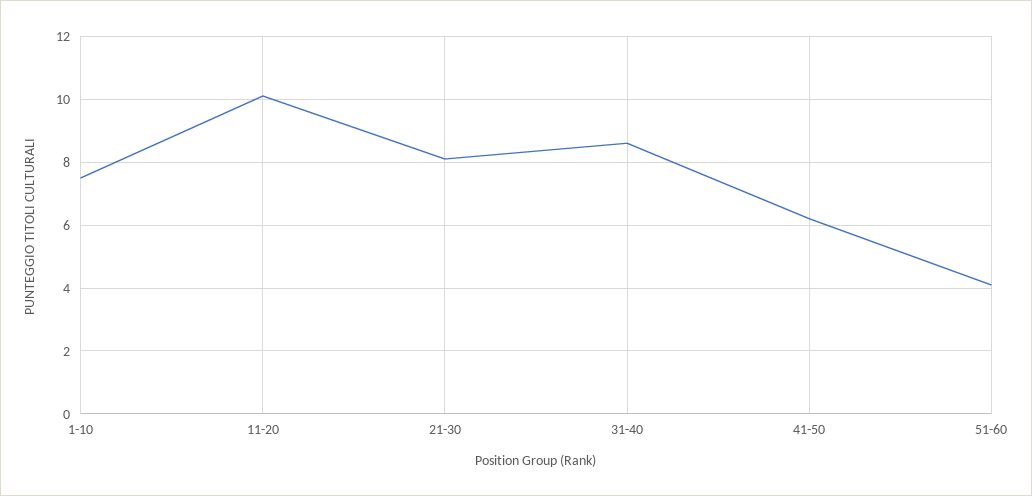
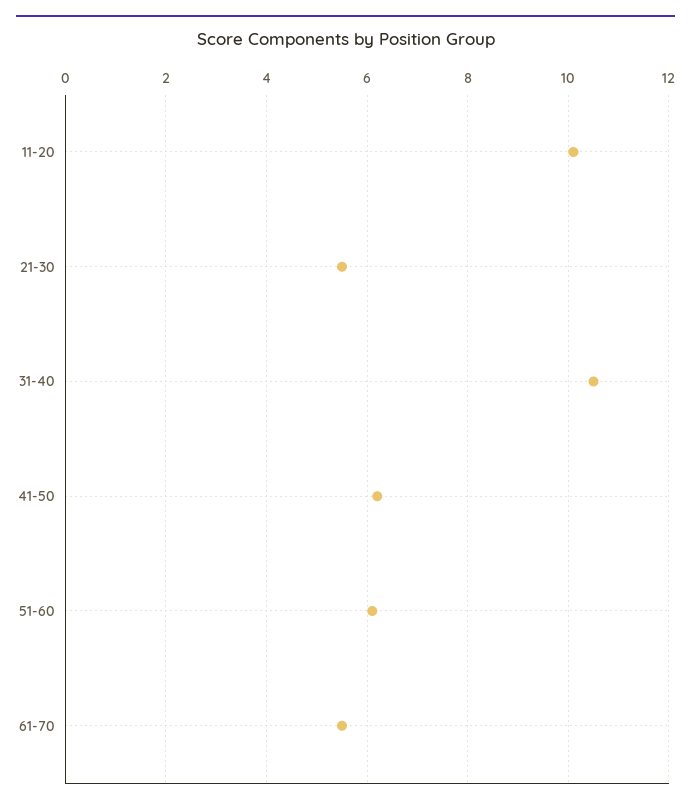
1-10: 7.5 -> none
21-30: 8 -> 5.5
31-40: 8.5 -> 10.5
51-60: 4 -> 6
61-70: none -> 5.5

